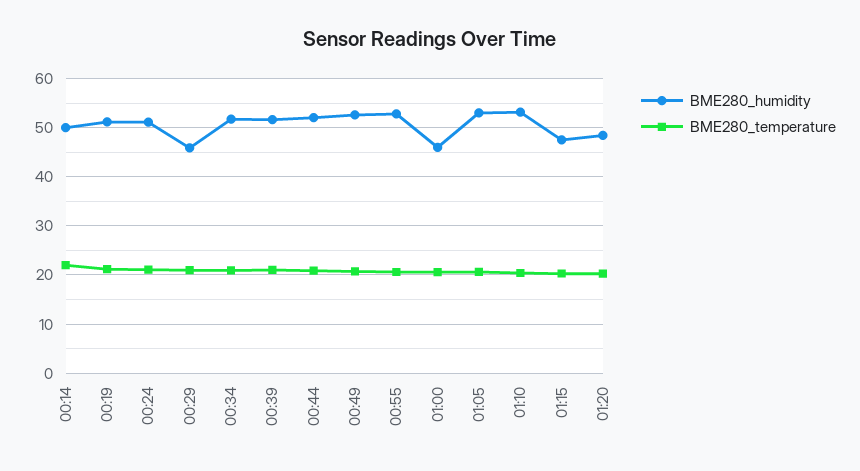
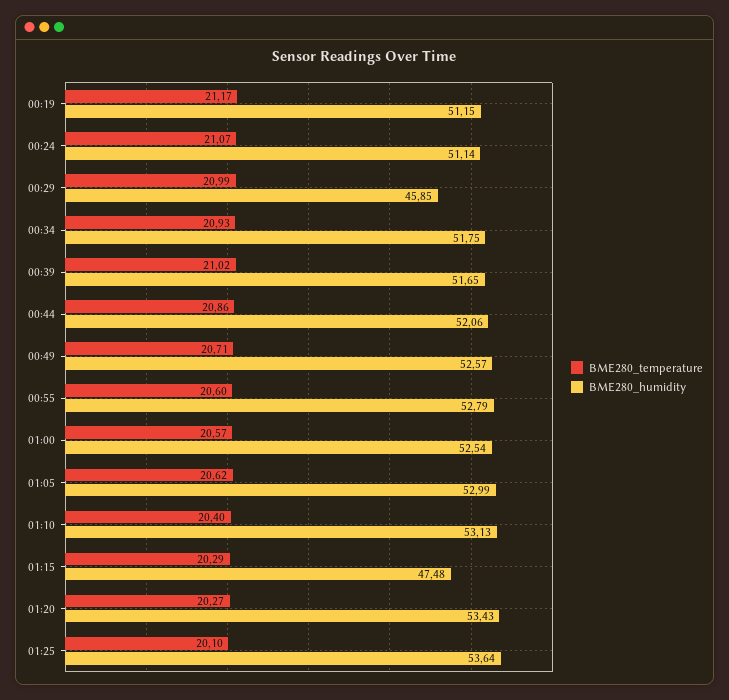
BME280_humidity, 00:14: 50 -> none
BME280_temperature, 00:14: 22 -> none
BME280_humidity, 01:00: 46 -> 52.54
BME280_humidity, 01:20: 48 -> 53.43
BME280_temperature, 01:25: none -> 20.1
BME280_humidity, 01:25: none -> 53.64

